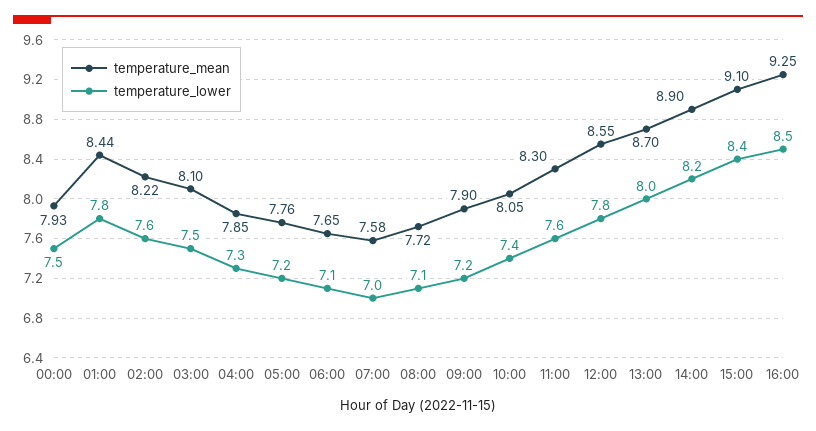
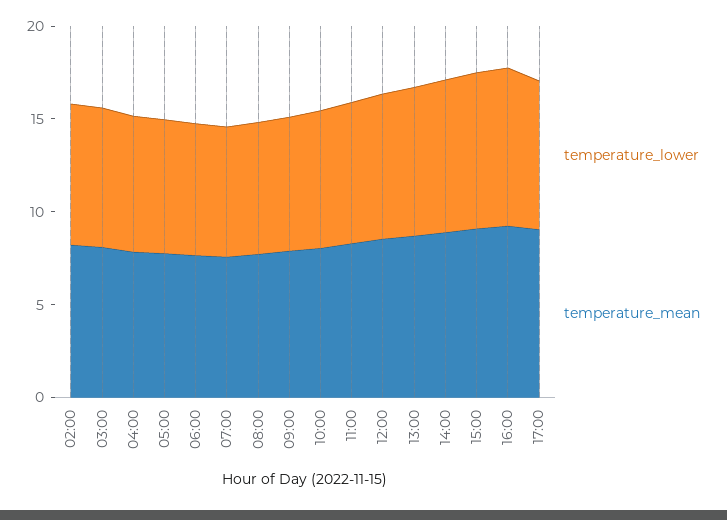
temperature_mean, 00:00: 7.93 -> none
temperature_lower, 00:00: 7.5 -> none
temperature_mean, 01:00: 8.44 -> none
temperature_lower, 01:00: 7.8 -> none
temperature_lower, 17:00: none -> 8
temperature_mean, 17:00: none -> 9

